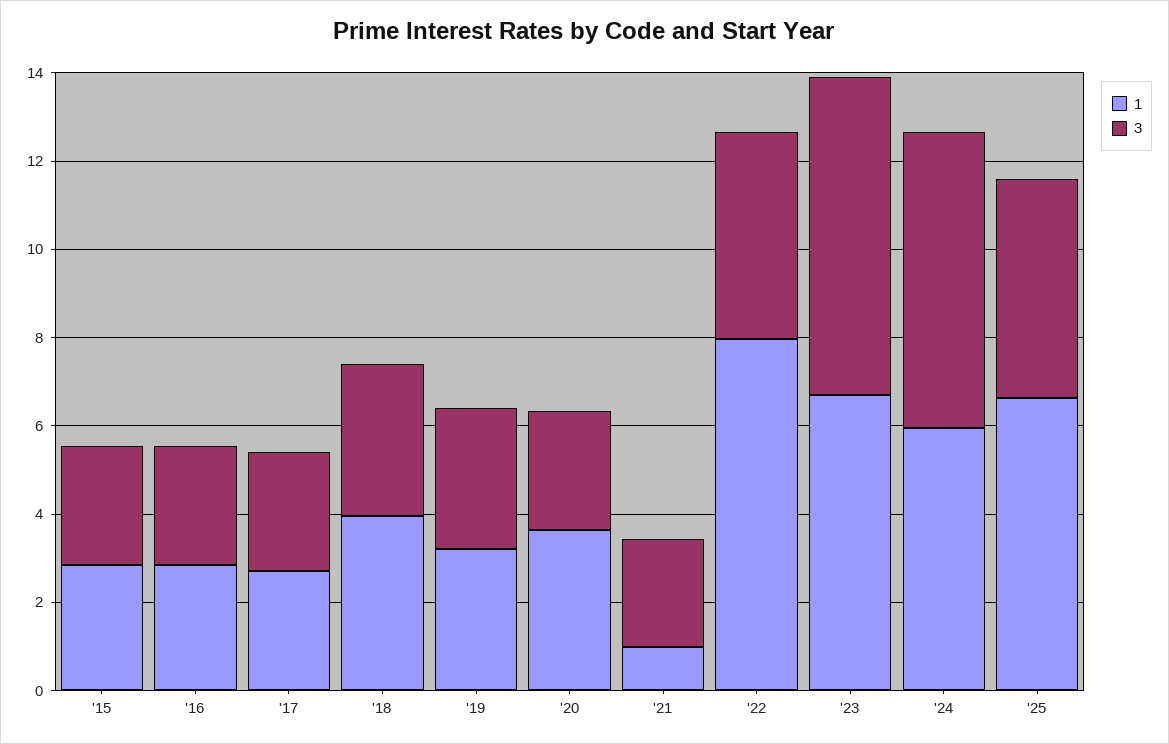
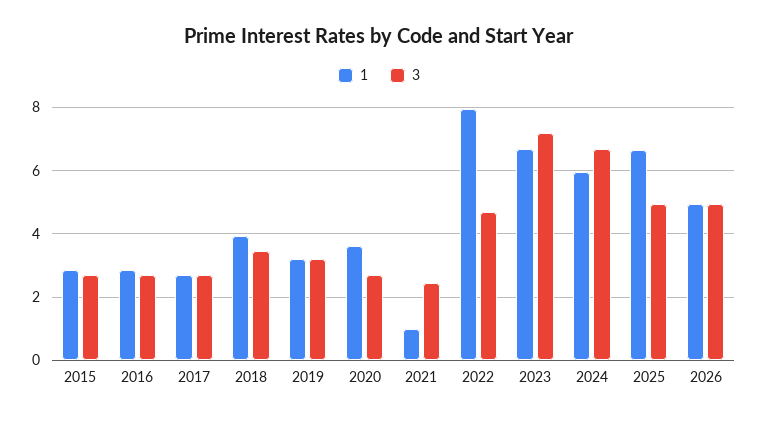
1, 2026: none -> 5
3, 2026: none -> 5

